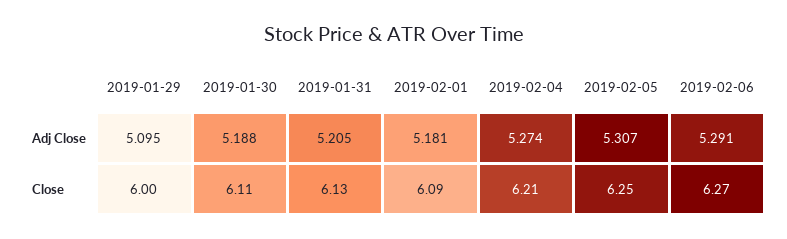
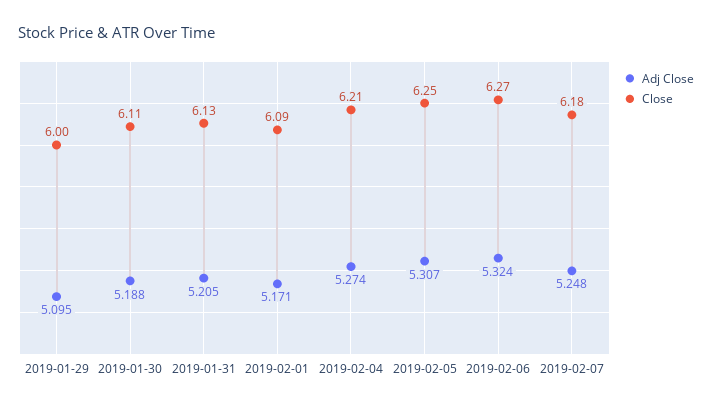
Adj Close, 2019-02-01: 5.181 -> 5.171
Adj Close, 2019-02-06: 5.291 -> 5.324
Adj Close, 2019-02-07: none -> 5.248
Close, 2019-02-07: none -> 6.18

